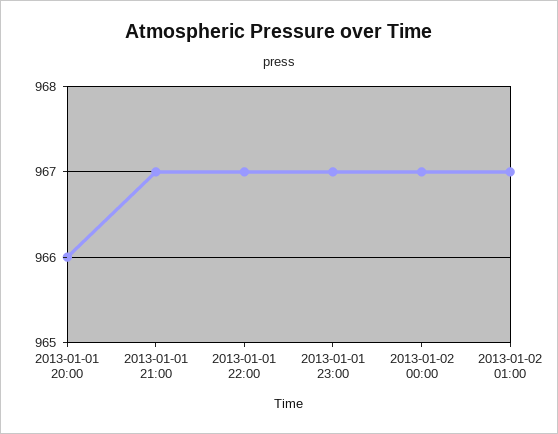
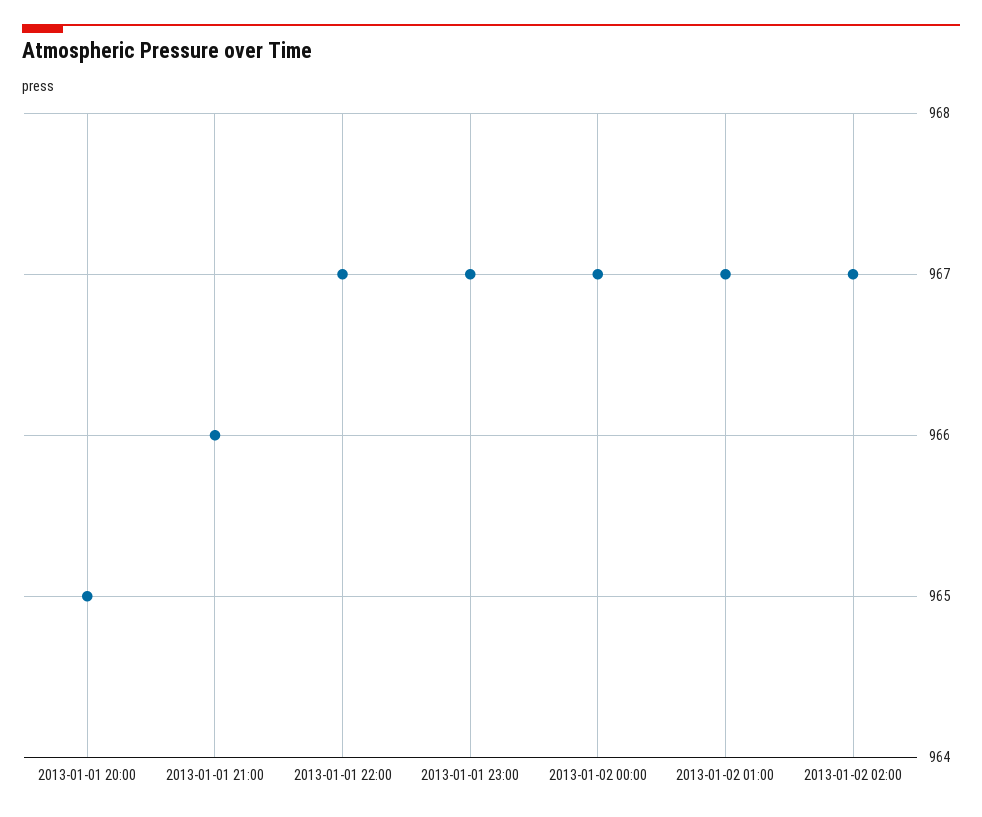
2013-01-01 20:00: 966 -> 965
2013-01-01 21:00: 967 -> 966
2013-01-02 02:00: none -> 967

